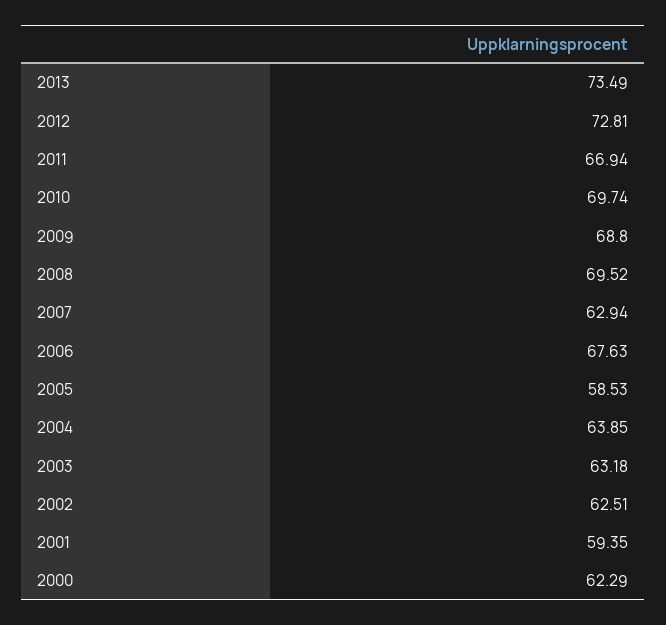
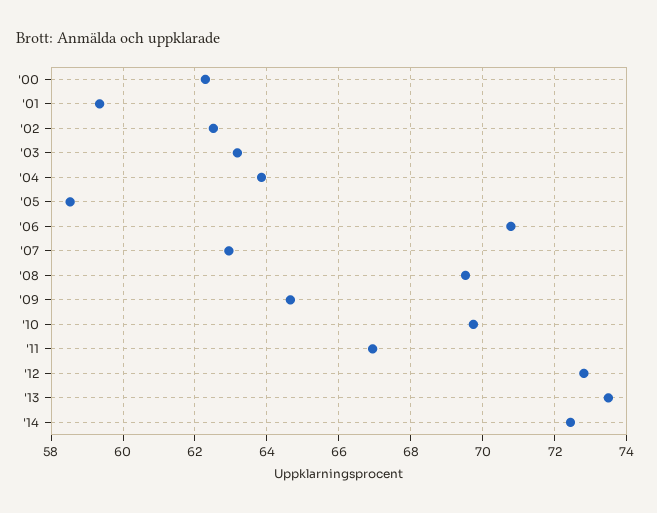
2009: 68.8 -> 64.6
2006: 67.63 -> 70.8
'14: none -> 72.4

